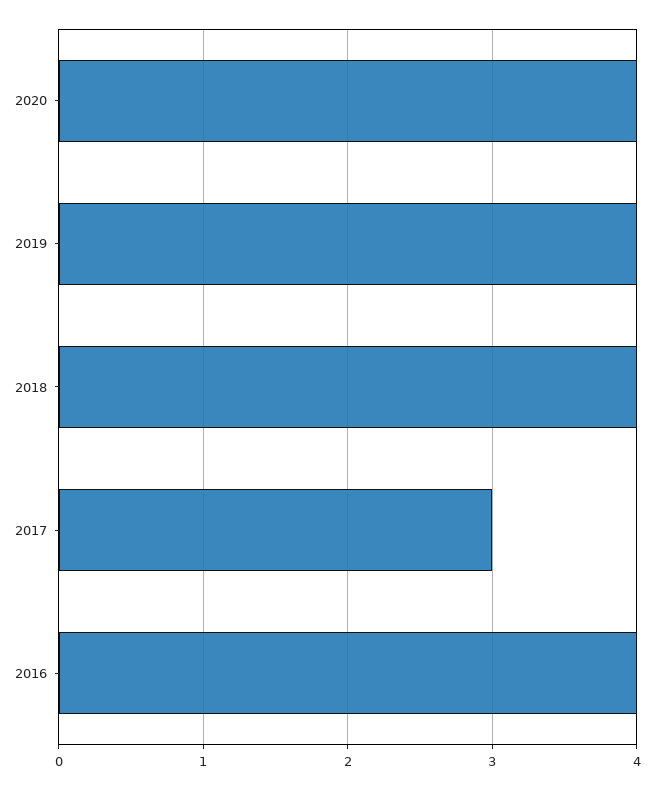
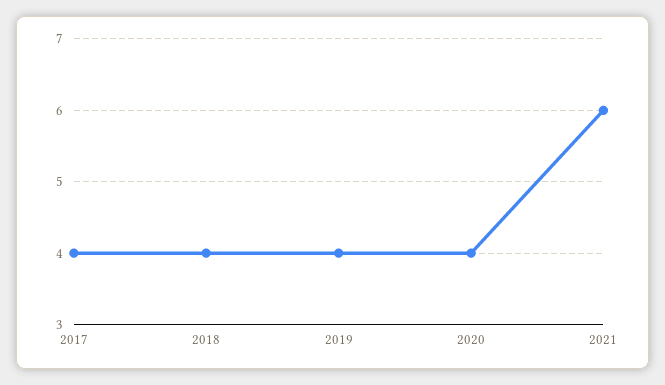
2017: 3 -> 4
2016: 4 -> none
2021: none -> 6

